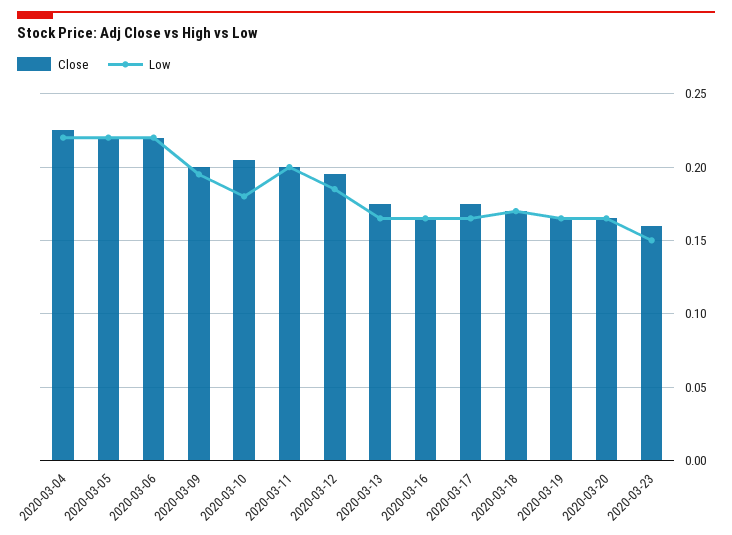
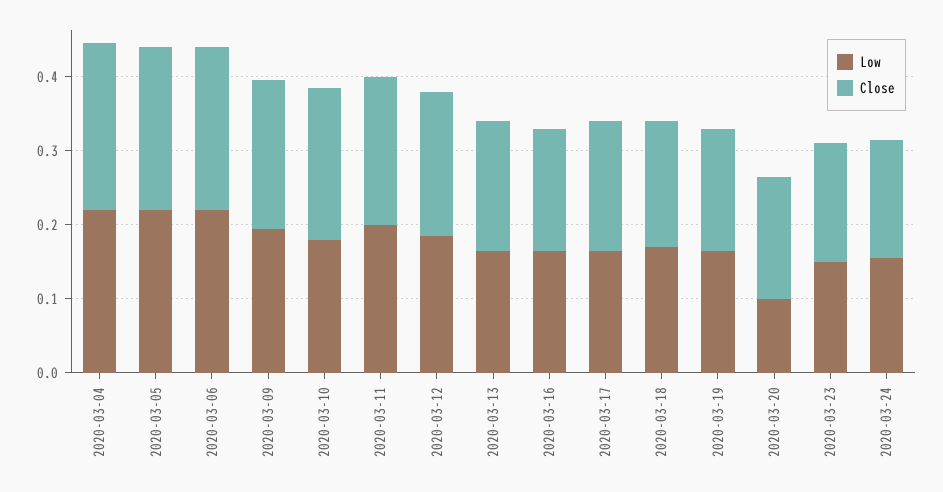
Low, 2020-03-20: 0.165 -> 0.1
Low, 2020-03-24: none -> 0.16
Close, 2020-03-24: none -> 0.16

